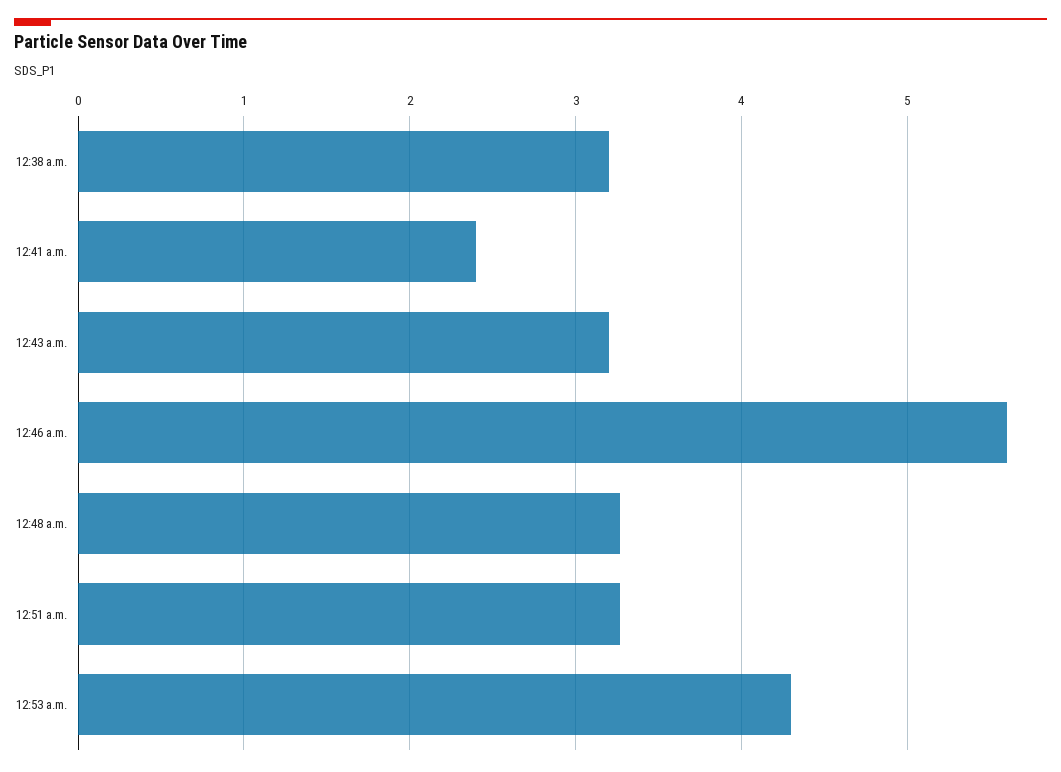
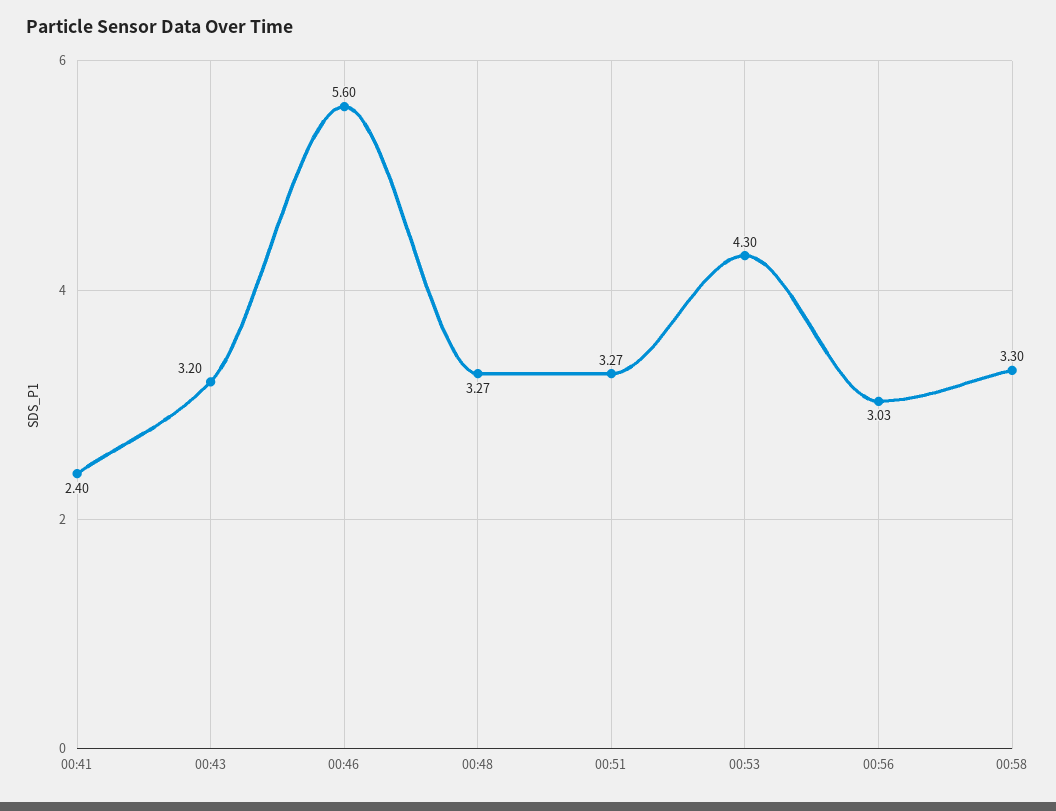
12:38 a.m.: 3.2 -> none
00:56: none -> 3.03
00:58: none -> 3.3

